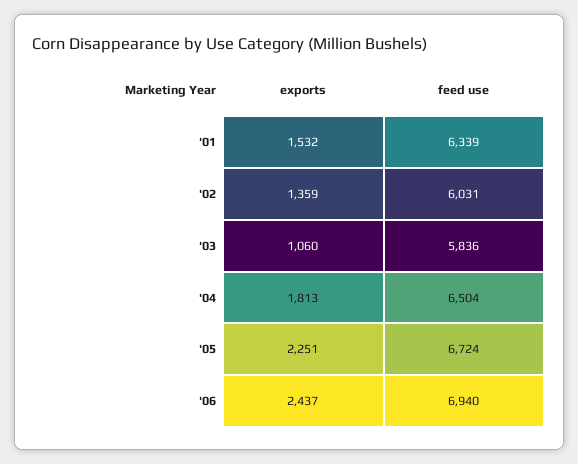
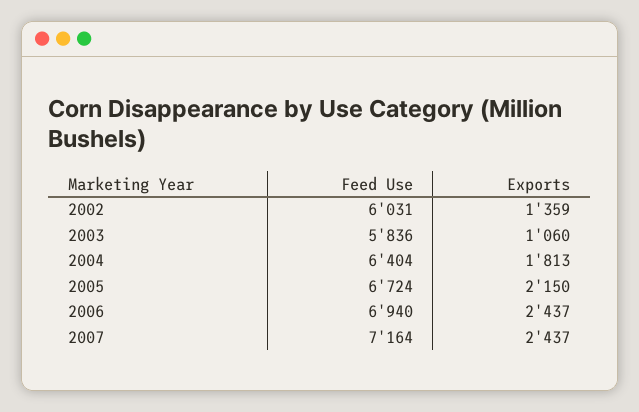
exports, '01: 1532 -> none
feed use, '01: 6339 -> none
feed use, '04: 6504 -> 6404
exports, '05: 2251 -> 2150
feed use, 2007: none -> 7164
exports, 2007: none -> 2437

